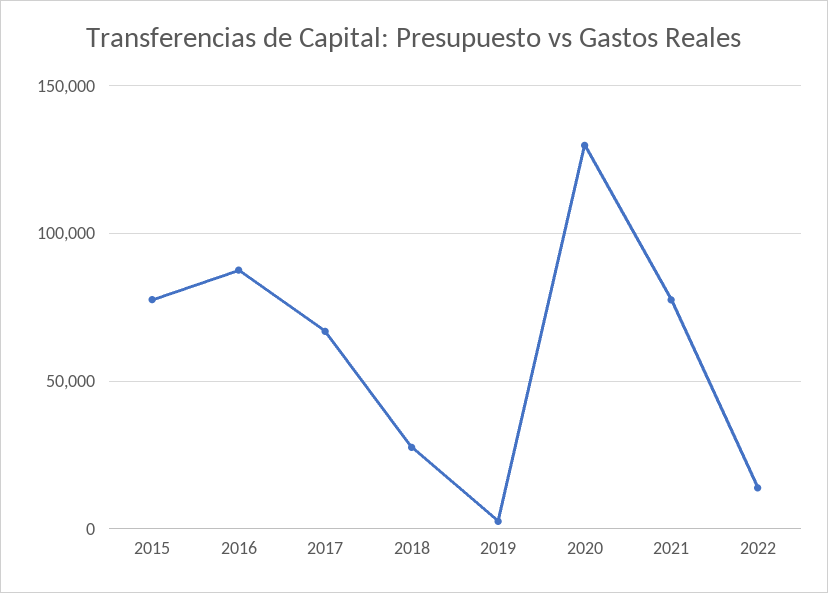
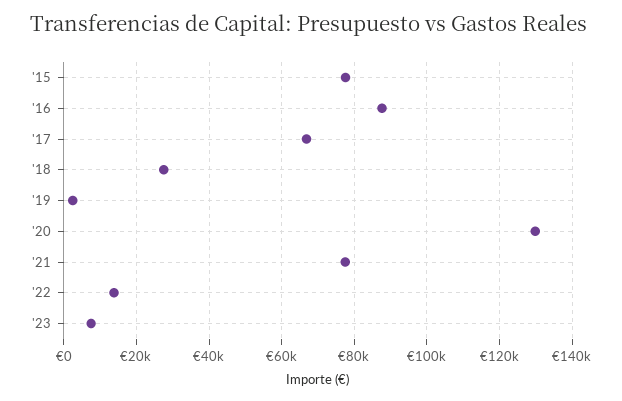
'23: none -> 8000

